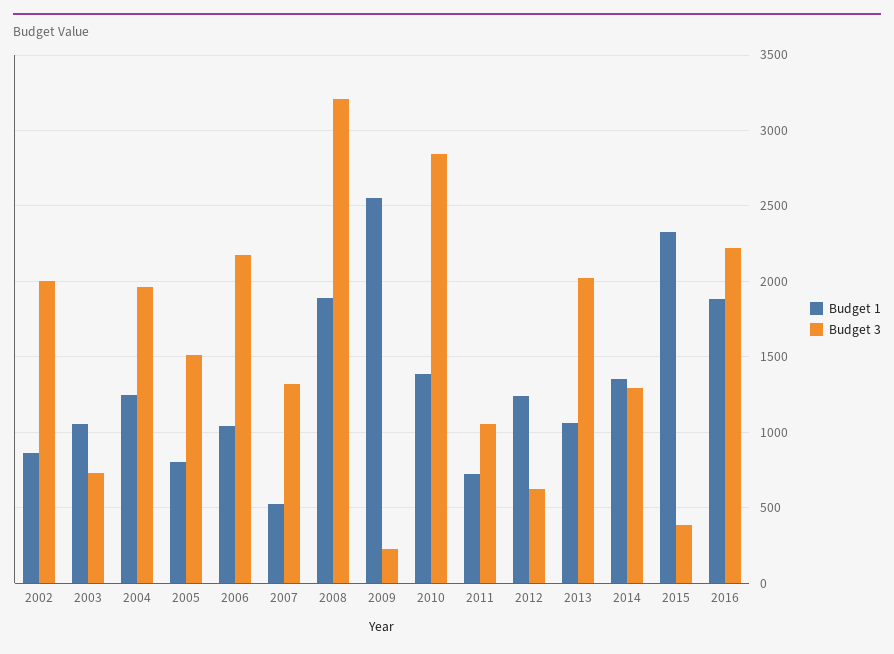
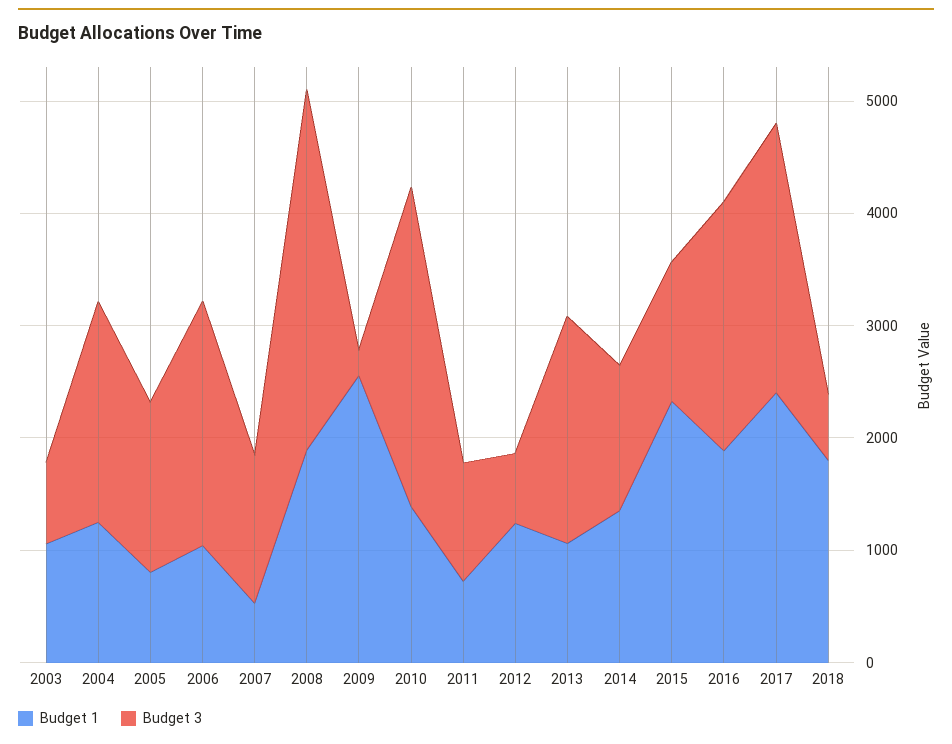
Budget 1, 2002: 850 -> none
Budget 3, 2002: 2000 -> none
Budget 3, 2015: 400 -> 1200
Budget 1, 2017: none -> 2400
Budget 3, 2017: none -> 2400
Budget 1, 2018: none -> 1800
Budget 3, 2018: none -> 600

